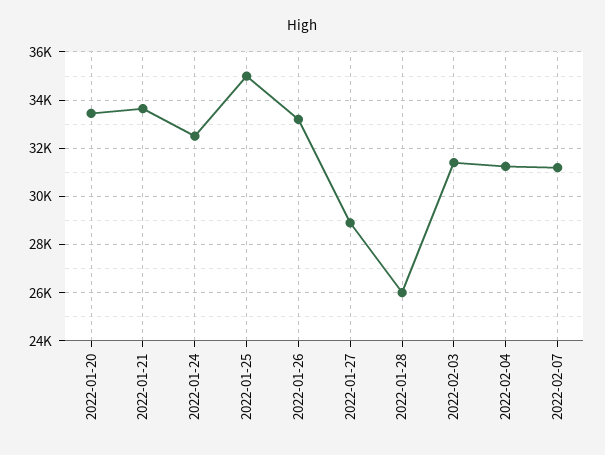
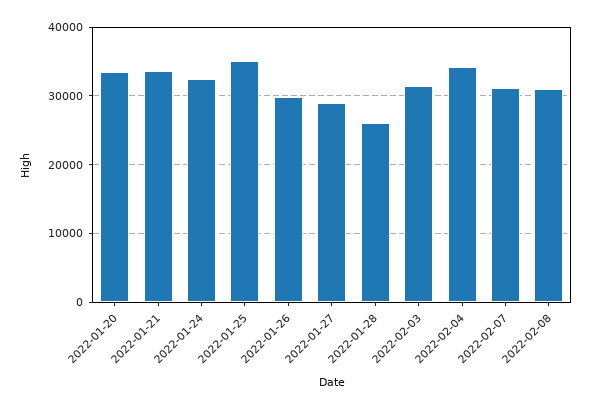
2022-01-26: 33250 -> 30000
2022-02-04: 31250 -> 34000
2022-02-08: none -> 31000

